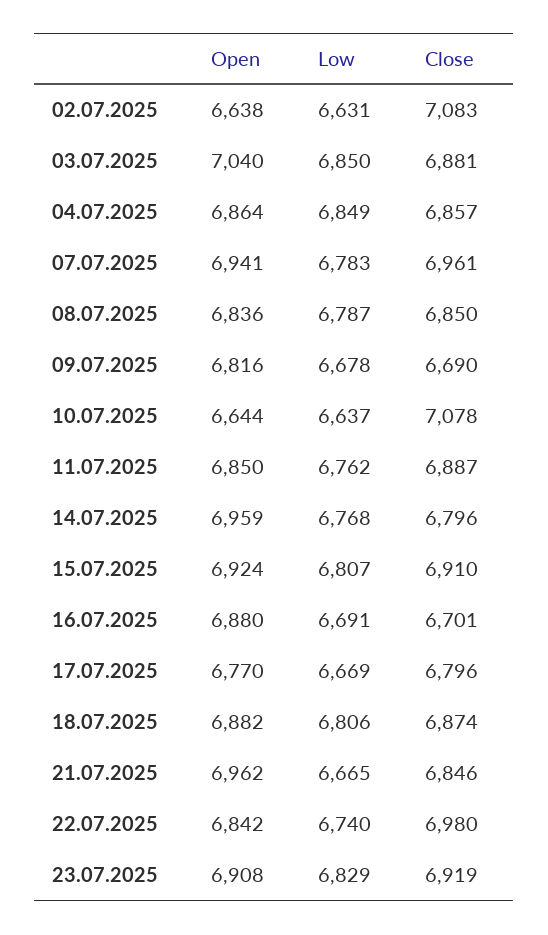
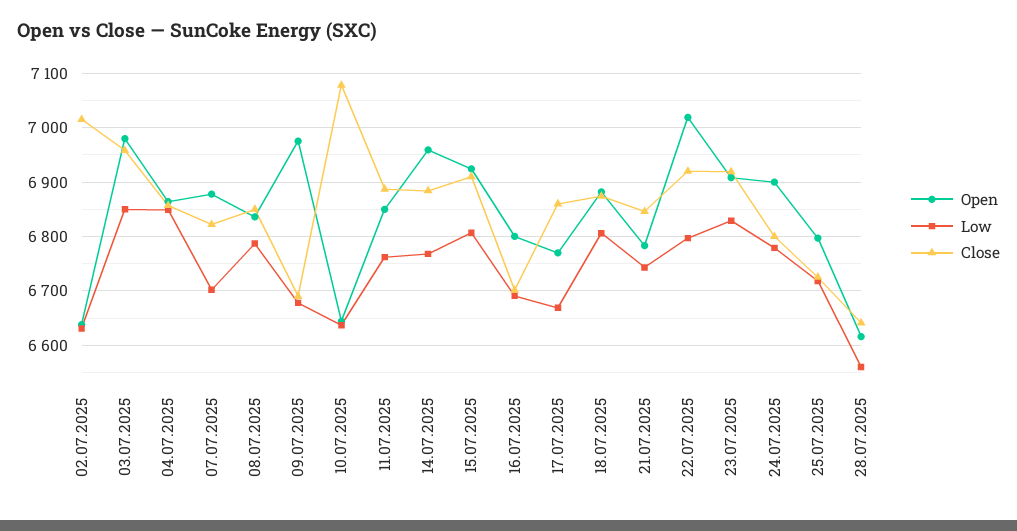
Close, 02.07.2025: 7083 -> 7020
Open, 03.07.2025: 7040 -> 6980
Close, 03.07.2025: 6881 -> 6960
Open, 07.07.2025: 6941 -> 6880
Low, 07.07.2025: 6783 -> 6700
Close, 07.07.2025: 6961 -> 6820
Open, 09.07.2025: 6816 -> 6980
Close, 14.07.2025: 6796 -> 6880
Open, 16.07.2025: 6880 -> 6800
Close, 17.07.2025: 6796 -> 6860
Open, 21.07.2025: 6962 -> 6780
Low, 21.07.2025: 6665 -> 6740
Open, 22.07.2025: 6842 -> 7020
Low, 22.07.2025: 6740 -> 6800
Close, 22.07.2025: 6980 -> 6920
Open, 24.07.2025: none -> 6900
Low, 24.07.2025: none -> 6780
Close, 24.07.2025: none -> 6800
Open, 25.07.2025: none -> 6800
Low, 25.07.2025: none -> 6720
Close, 25.07.2025: none -> 6720
Open, 28.07.2025: none -> 6620
Low, 28.07.2025: none -> 6560
Close, 28.07.2025: none -> 6640

